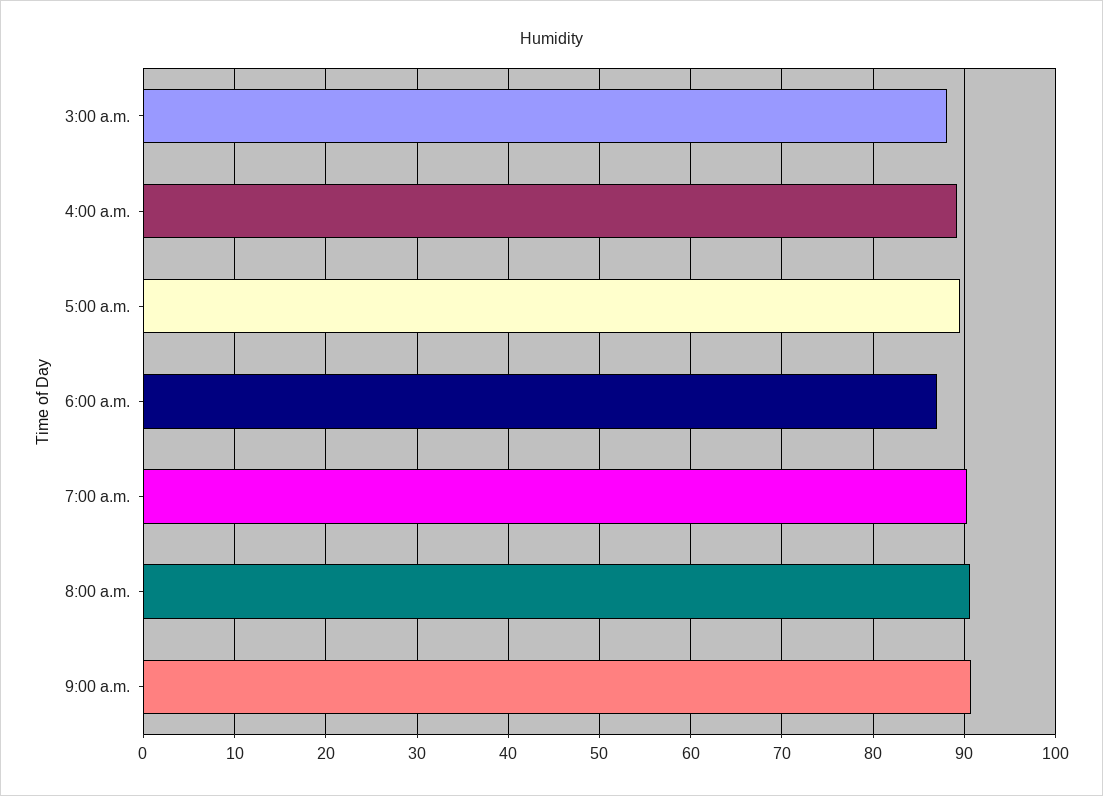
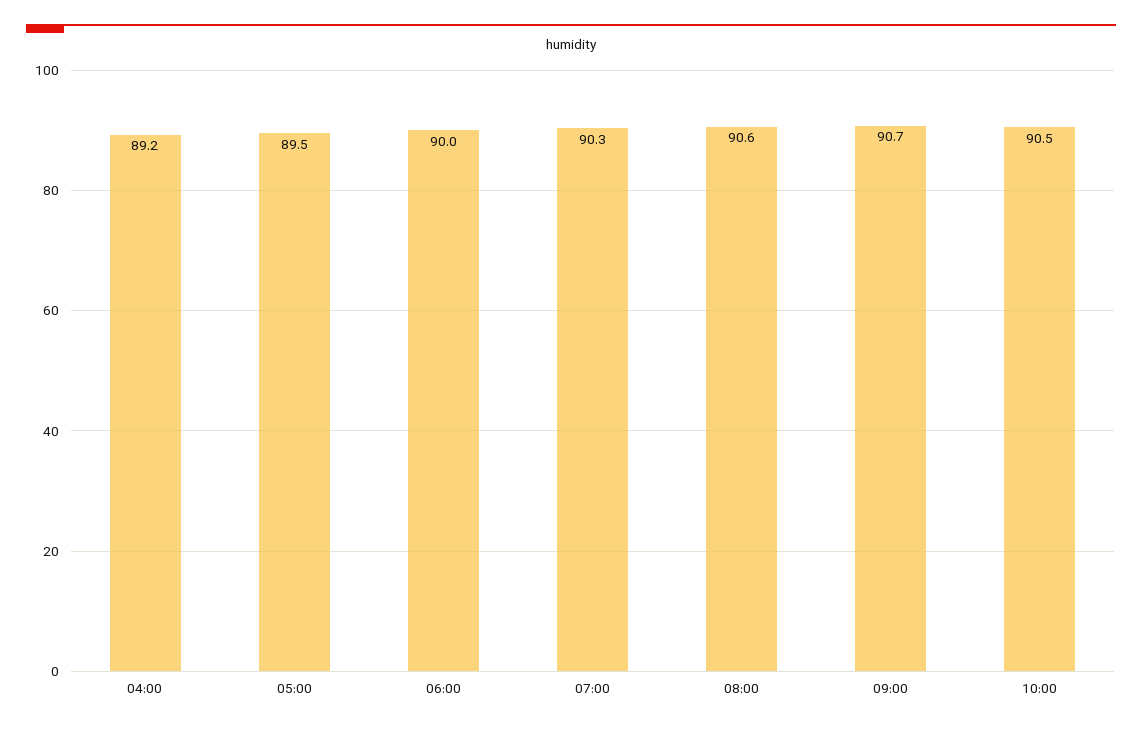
3:00 a.m.: 88 -> none
6:00 a.m.: 87 -> 90
10:00: none -> 90.5

